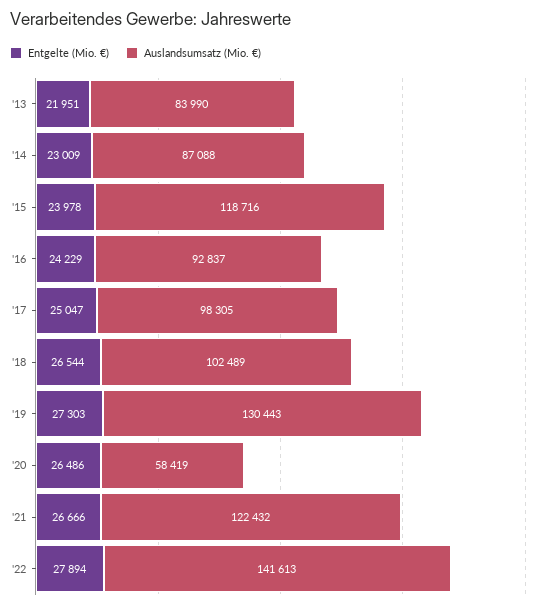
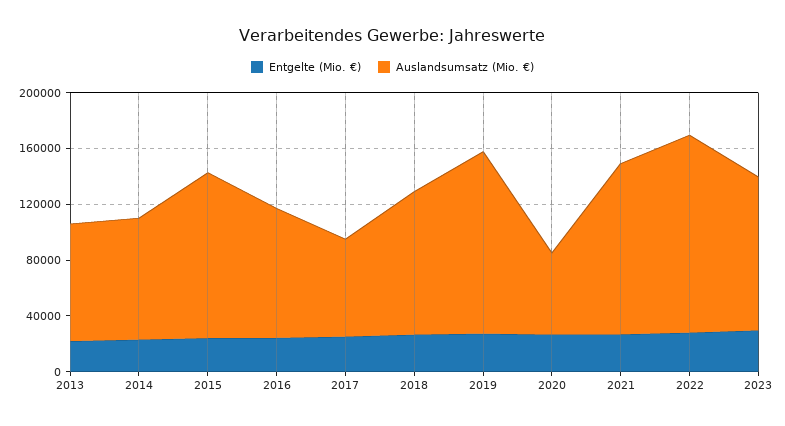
Auslandsumsatz (Mio. €), '17: 98305 -> 70000
Entgelte (Mio. €), 2023: none -> 30000
Auslandsumsatz (Mio. €), 2023: none -> 110000

